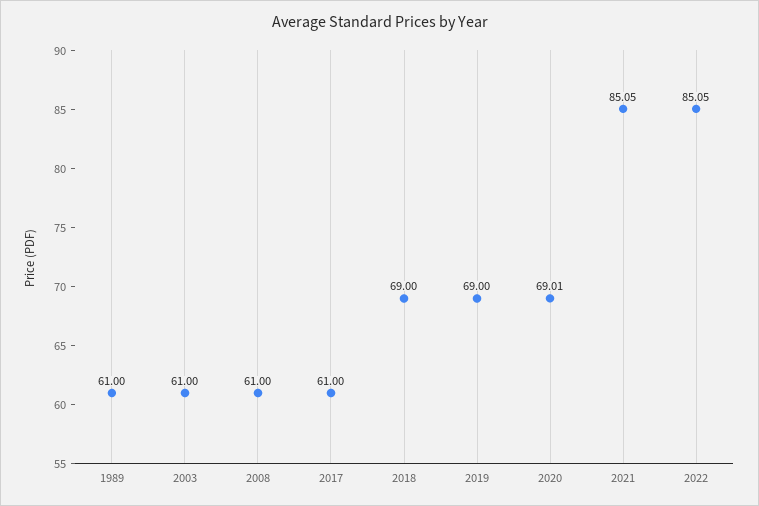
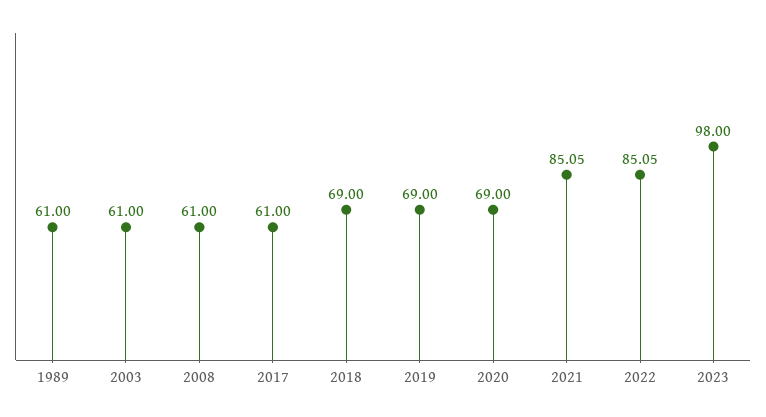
2020: 69.01 -> 69
2023: none -> 98

